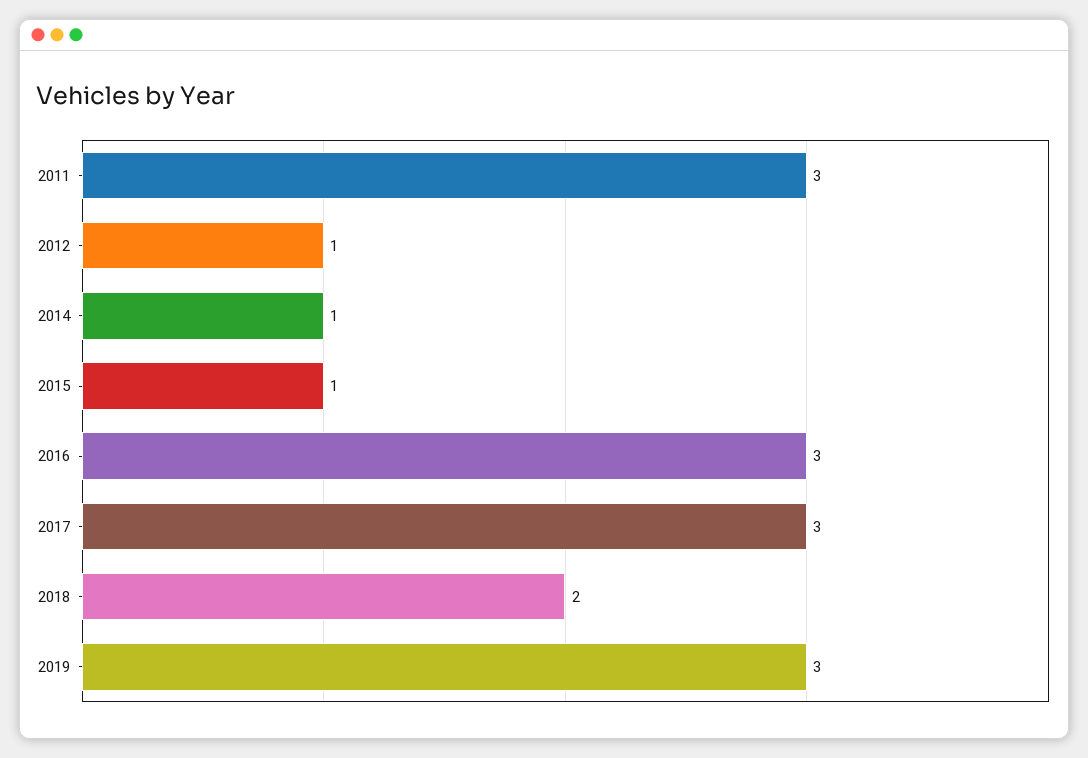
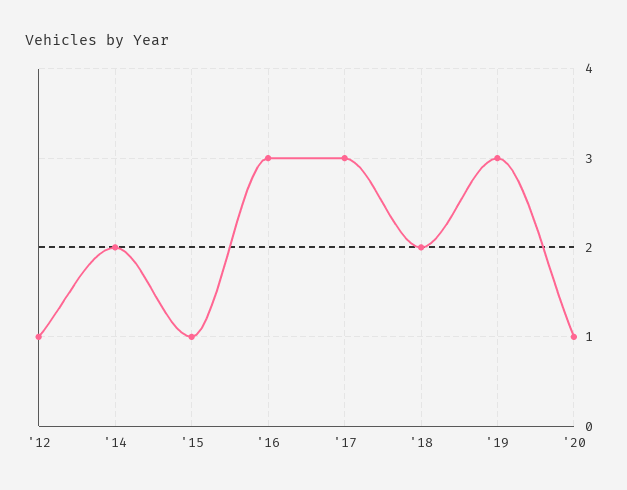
2011: 3 -> none
2014: 1 -> 2
'20: none -> 1

